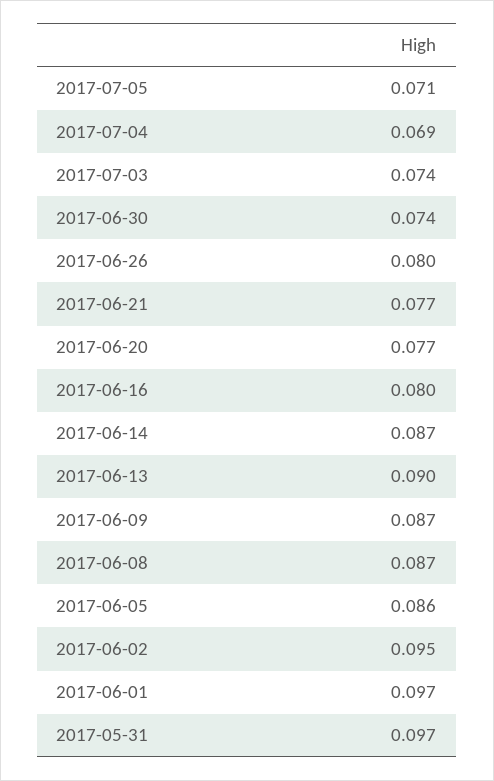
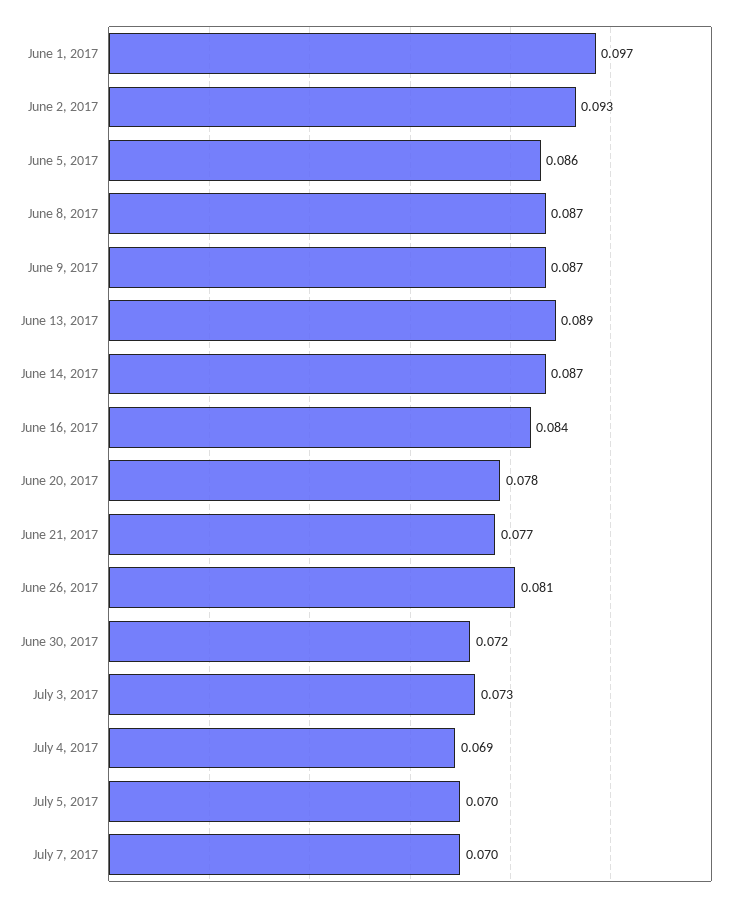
2017-07-05: 0.071 -> 0.07
2017-07-03: 0.074 -> 0.073
2017-06-30: 0.074 -> 0.072
2017-06-26: 0.08 -> 0.081
2017-06-20: 0.077 -> 0.078
2017-06-16: 0.08 -> 0.084
2017-06-13: 0.09 -> 0.089
2017-06-02: 0.095 -> 0.093
2017-05-31: 0.097 -> none
July 7, 2017: none -> 0.07

